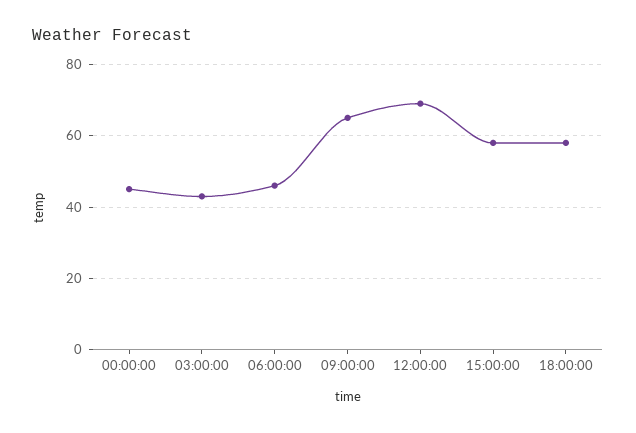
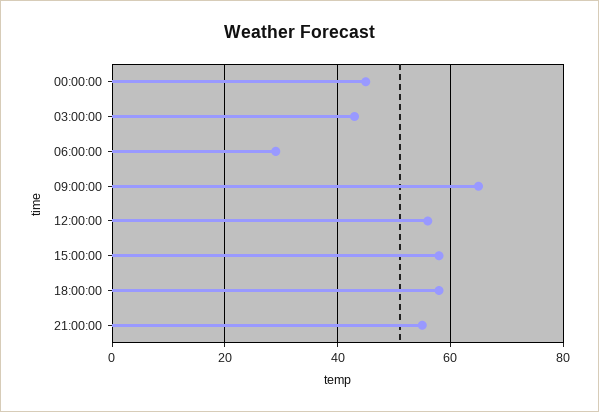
06:00:00: 45 -> 30
12:00:00: 70 -> 55
21:00:00: none -> 55

